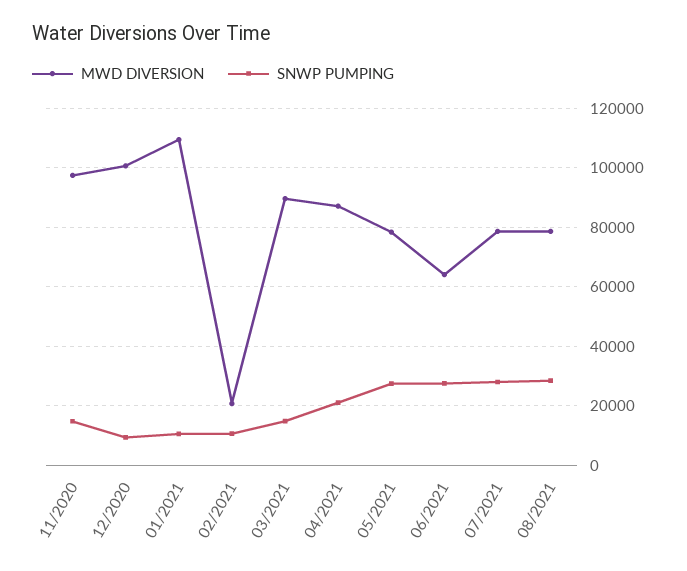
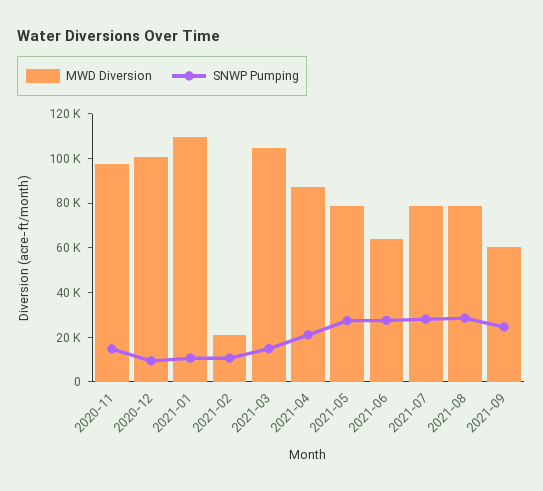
MWD DIVERSION, 03/2021: 90000 -> 105000
MWD DIVERSION, 2021-09: none -> 60000
SNWP PUMPING, 2021-09: none -> 25000

